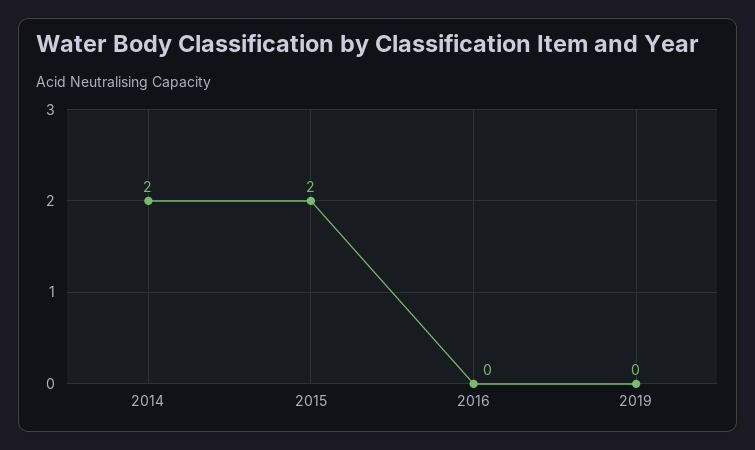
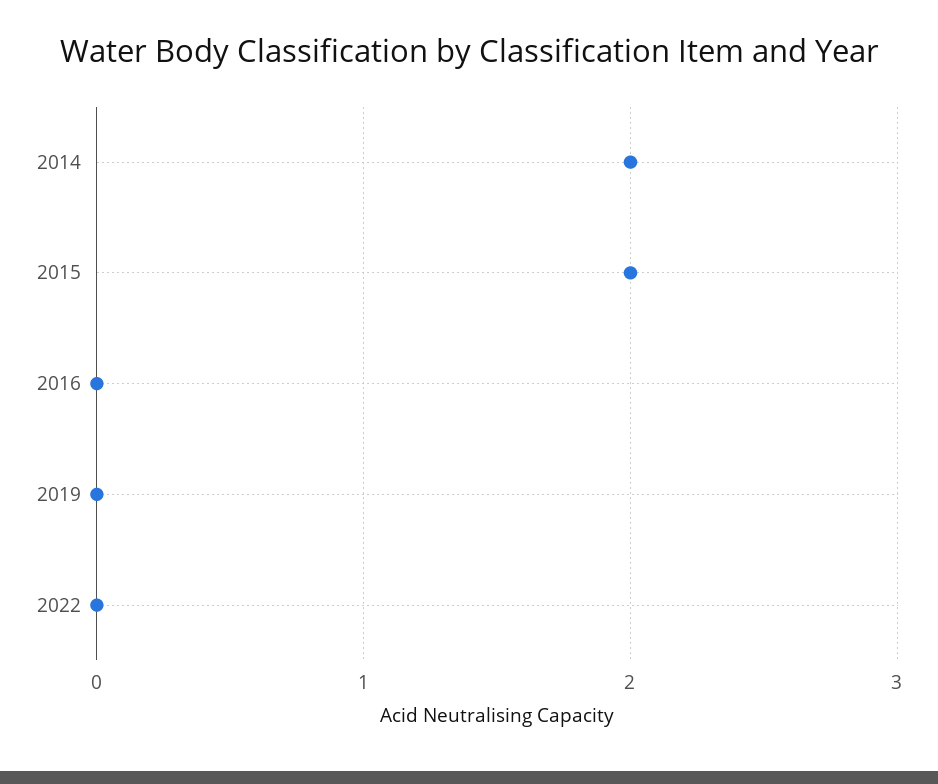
2022: none -> 0

